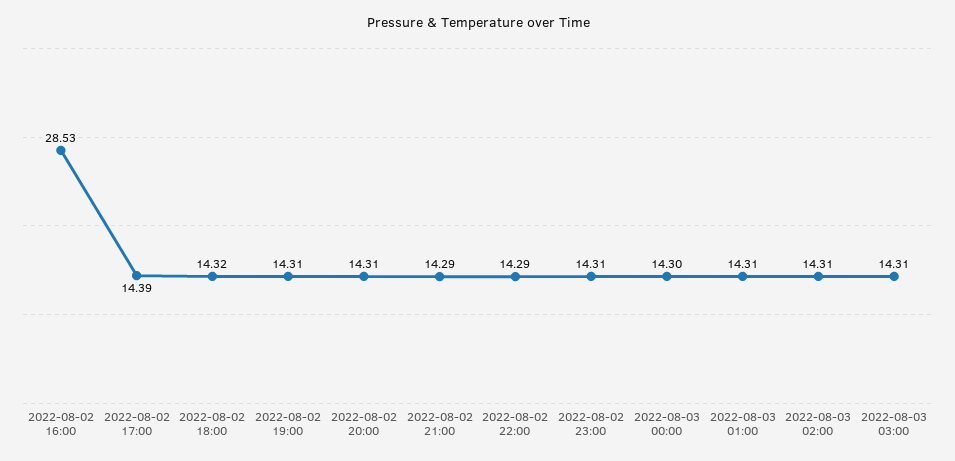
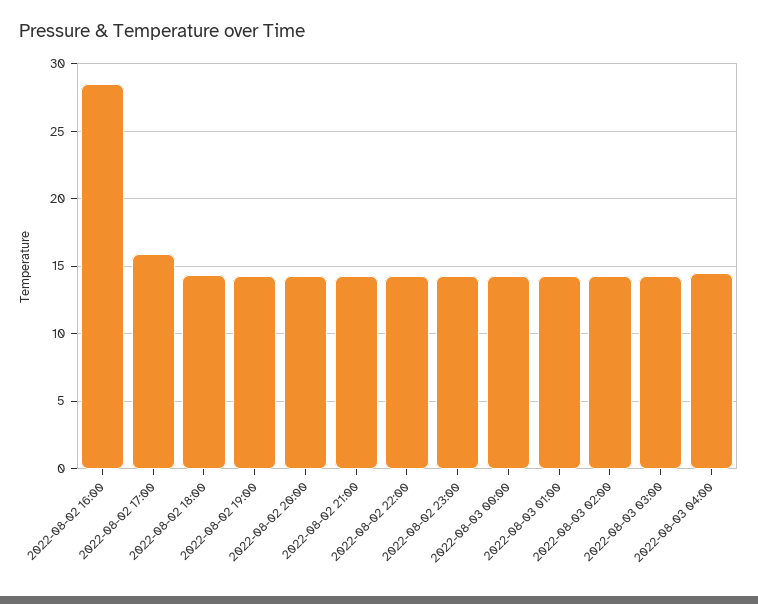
2022-08-02 17:00: 14.39 -> 16
2022-08-03 04:00: none -> 14.5

